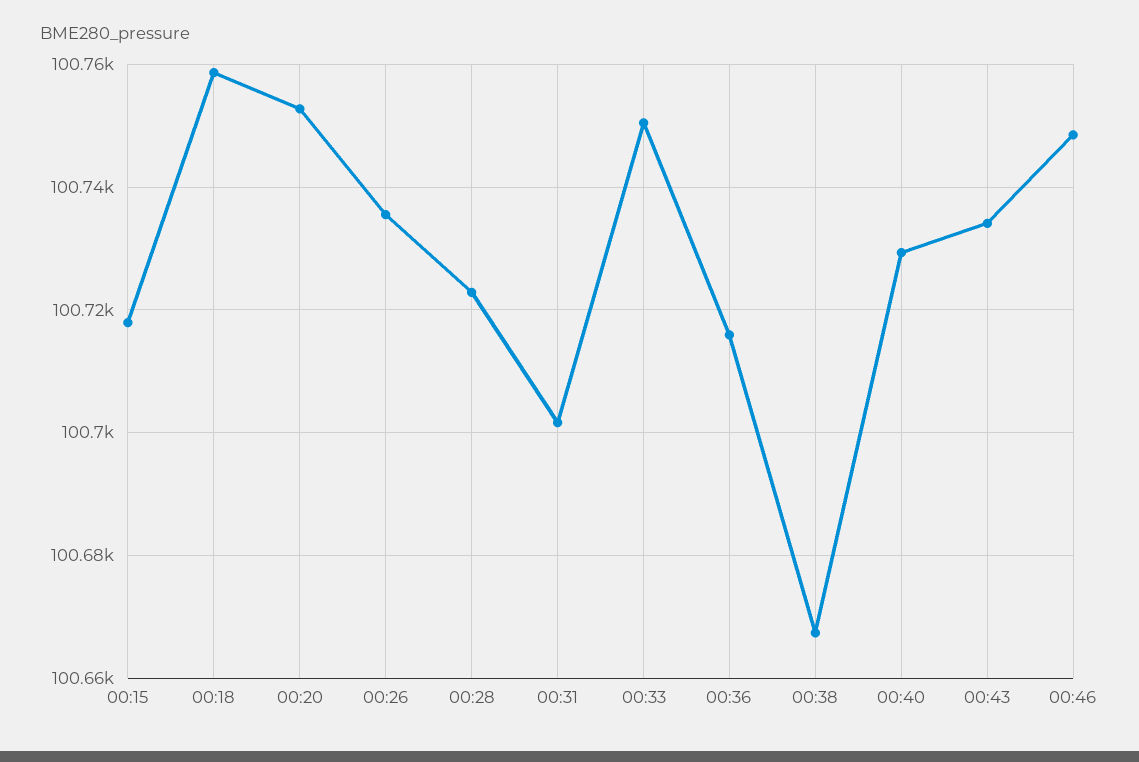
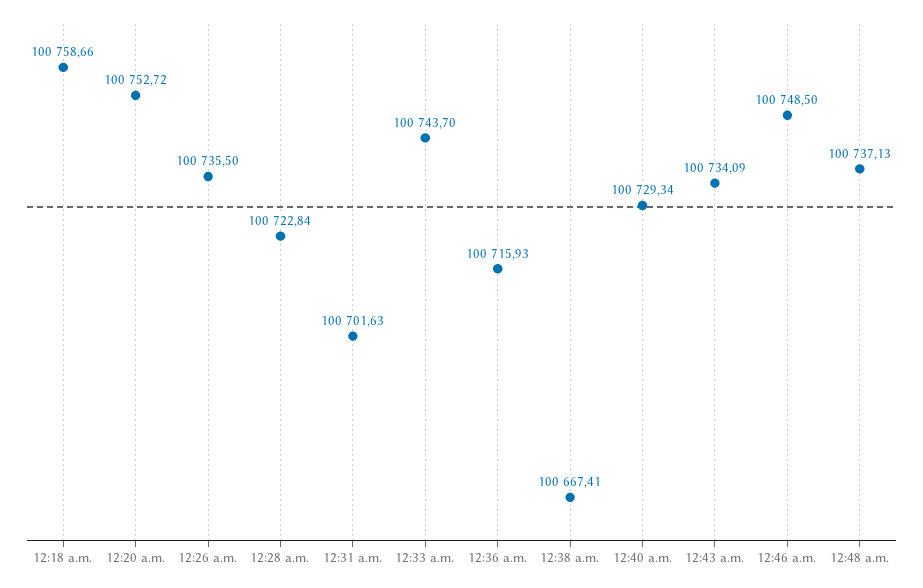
00:15: 100718 -> none
00:33: 100750 -> 100743.7
12:48 a.m.: none -> 100737.13

